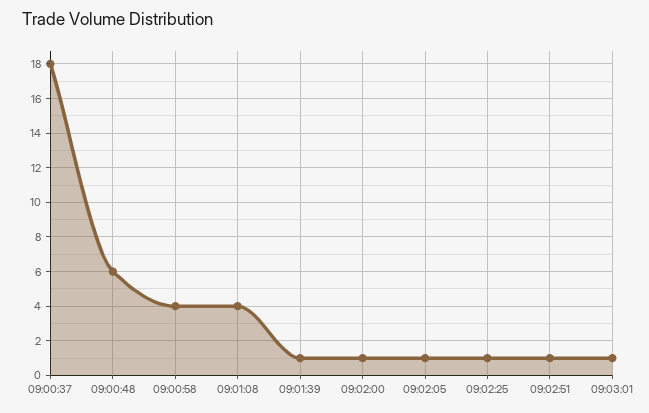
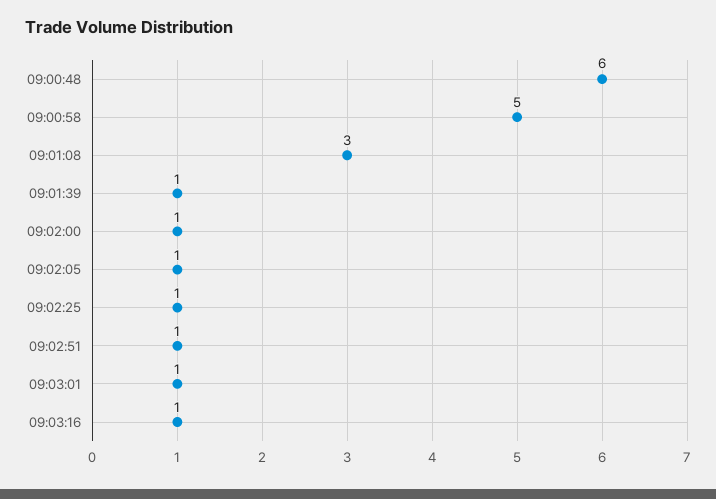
09:00:37: 18 -> none
09:00:58: 4 -> 5
09:01:08: 4 -> 3
09:03:16: none -> 1

